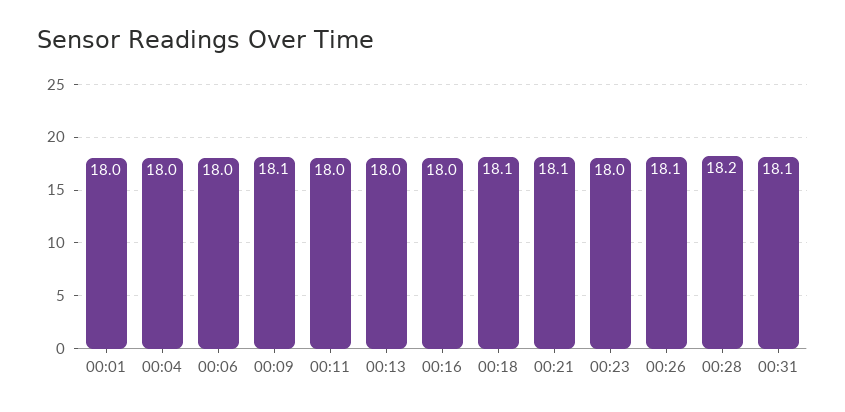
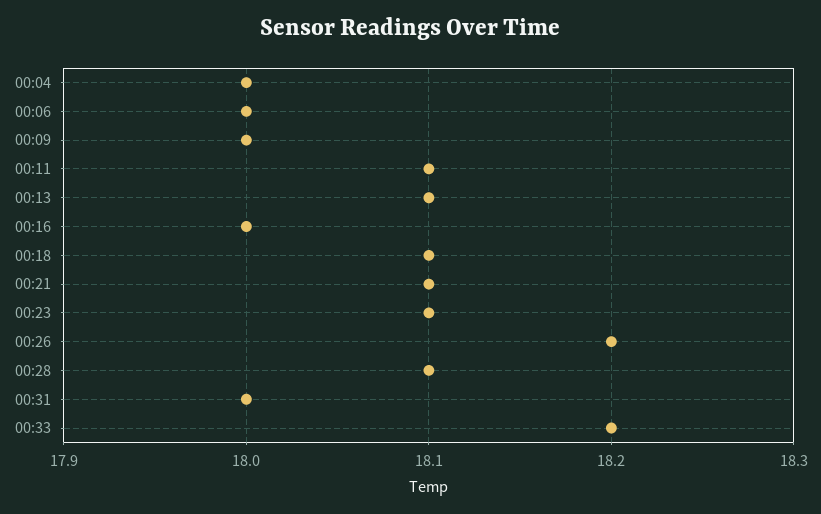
00:01: 18 -> none
00:09: 18.1 -> 18
00:11: 18 -> 18.1
00:13: 18 -> 18.1
00:23: 18 -> 18.1
00:26: 18.1 -> 18.2
00:28: 18.2 -> 18.1
00:31: 18.1 -> 18
00:33: none -> 18.2

